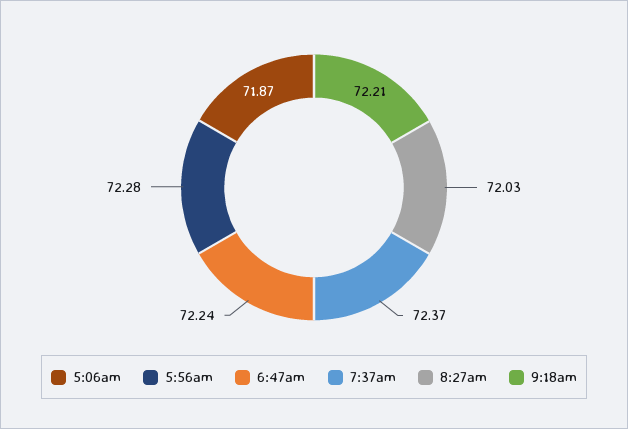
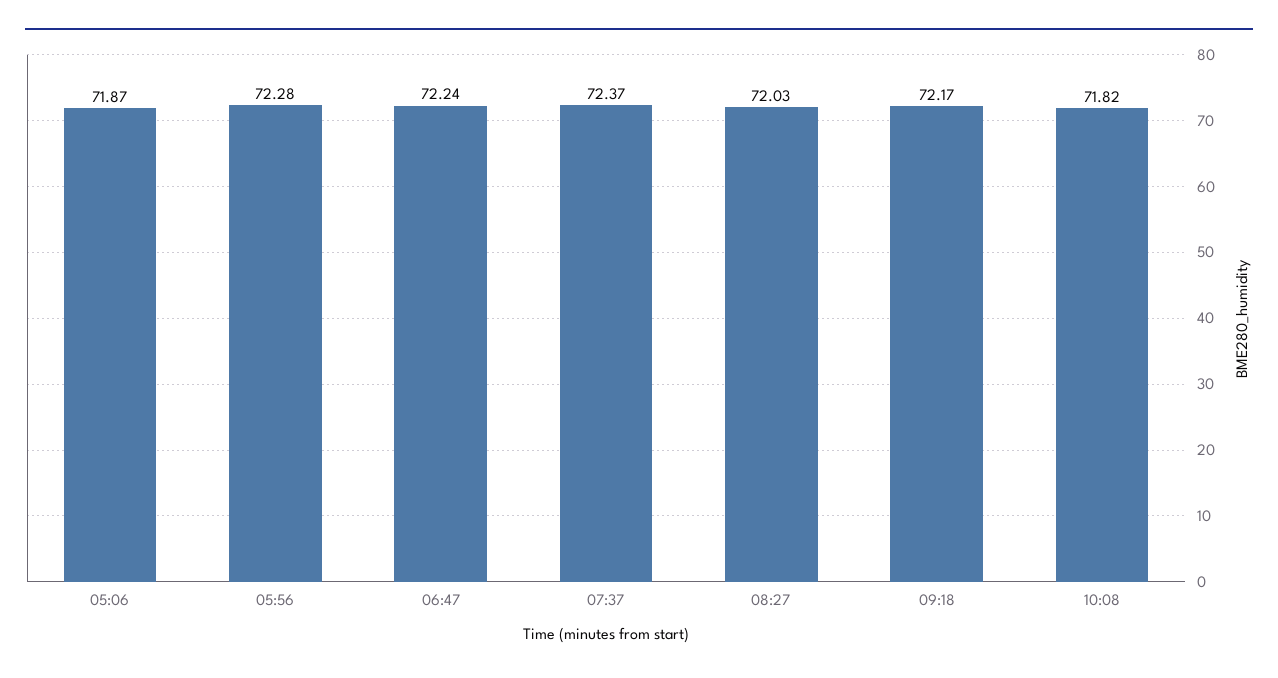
9:18am: 72.21 -> 72.17
10:08: none -> 71.82

